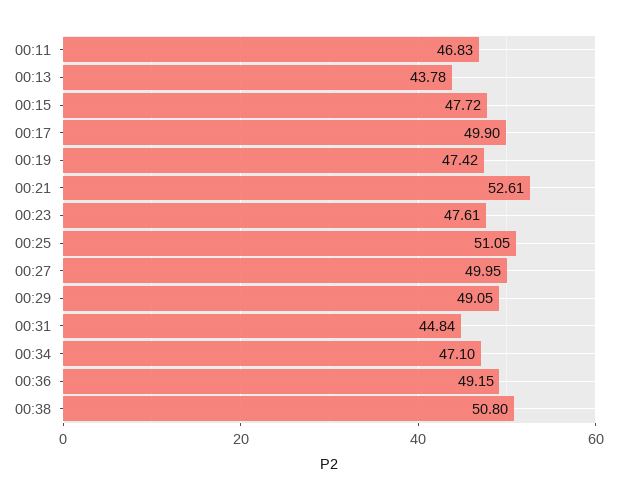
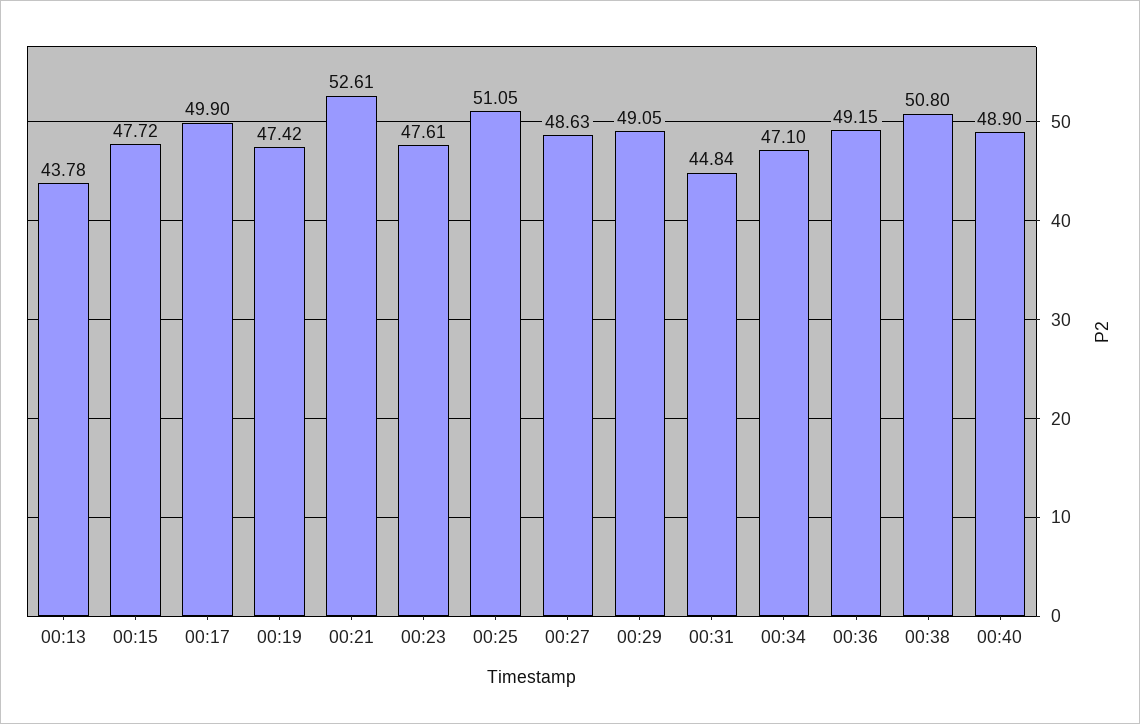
00:11: 46.83 -> none
00:27: 49.95 -> 48.63
00:40: none -> 48.9

